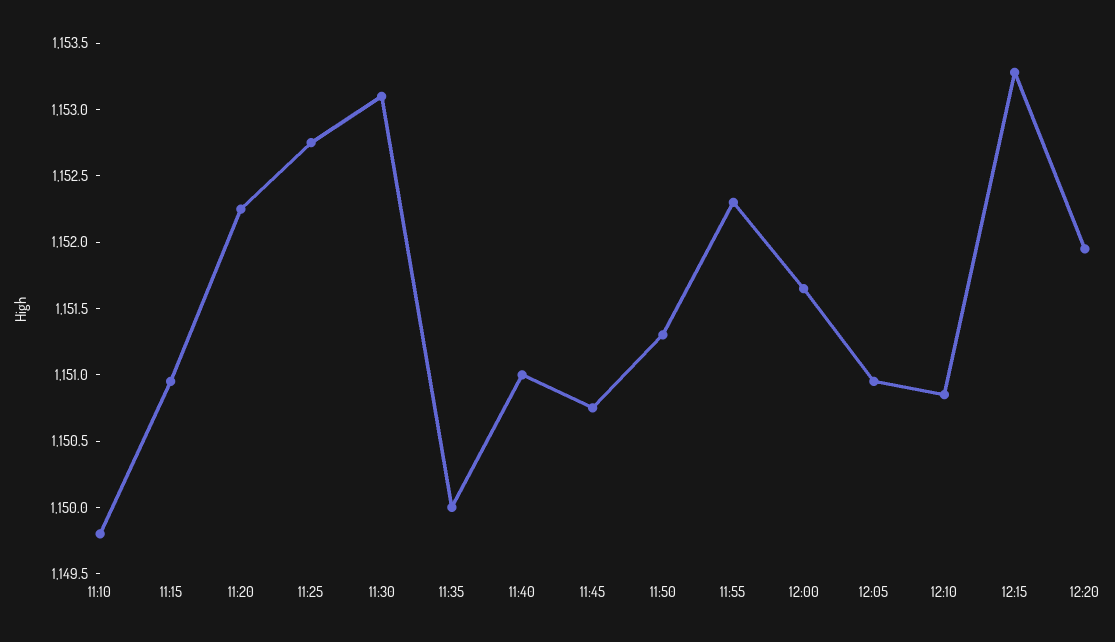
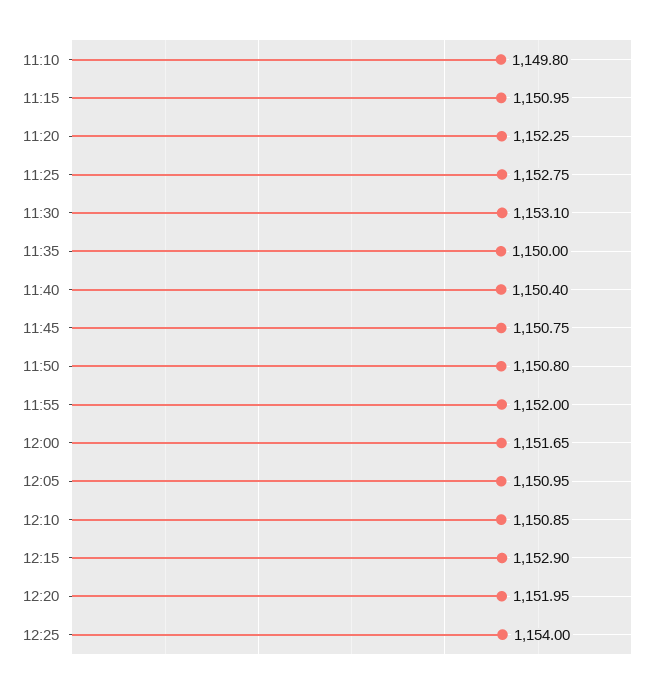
11:40: 1151 -> 1150.4
11:50: 1151.3 -> 1150.8
11:55: 1152.3 -> 1152
12:15: 1153.3 -> 1152.9
12:25: none -> 1154

